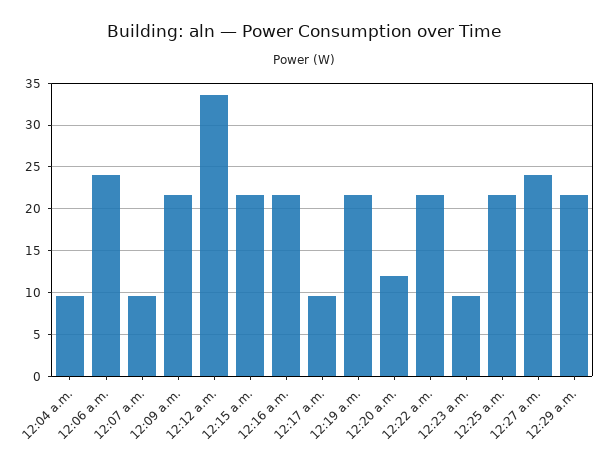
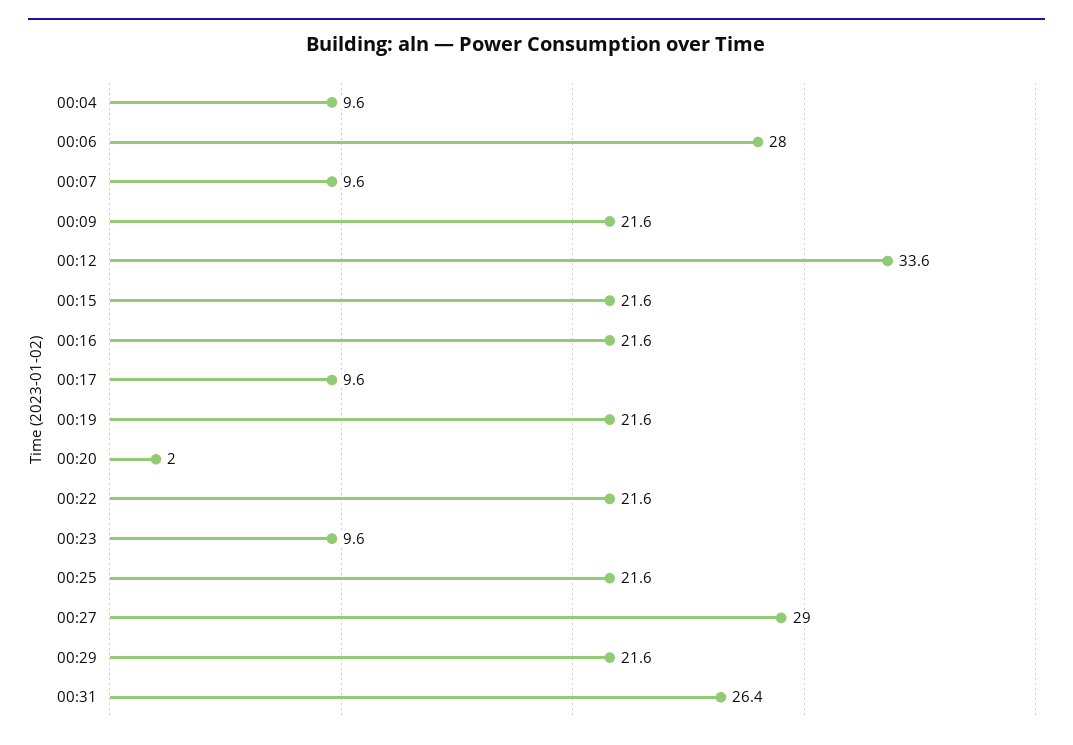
12:06 a.m.: 24 -> 28
12:20 a.m.: 12 -> 2
12:27 a.m.: 24 -> 29
00:31: none -> 26.4

